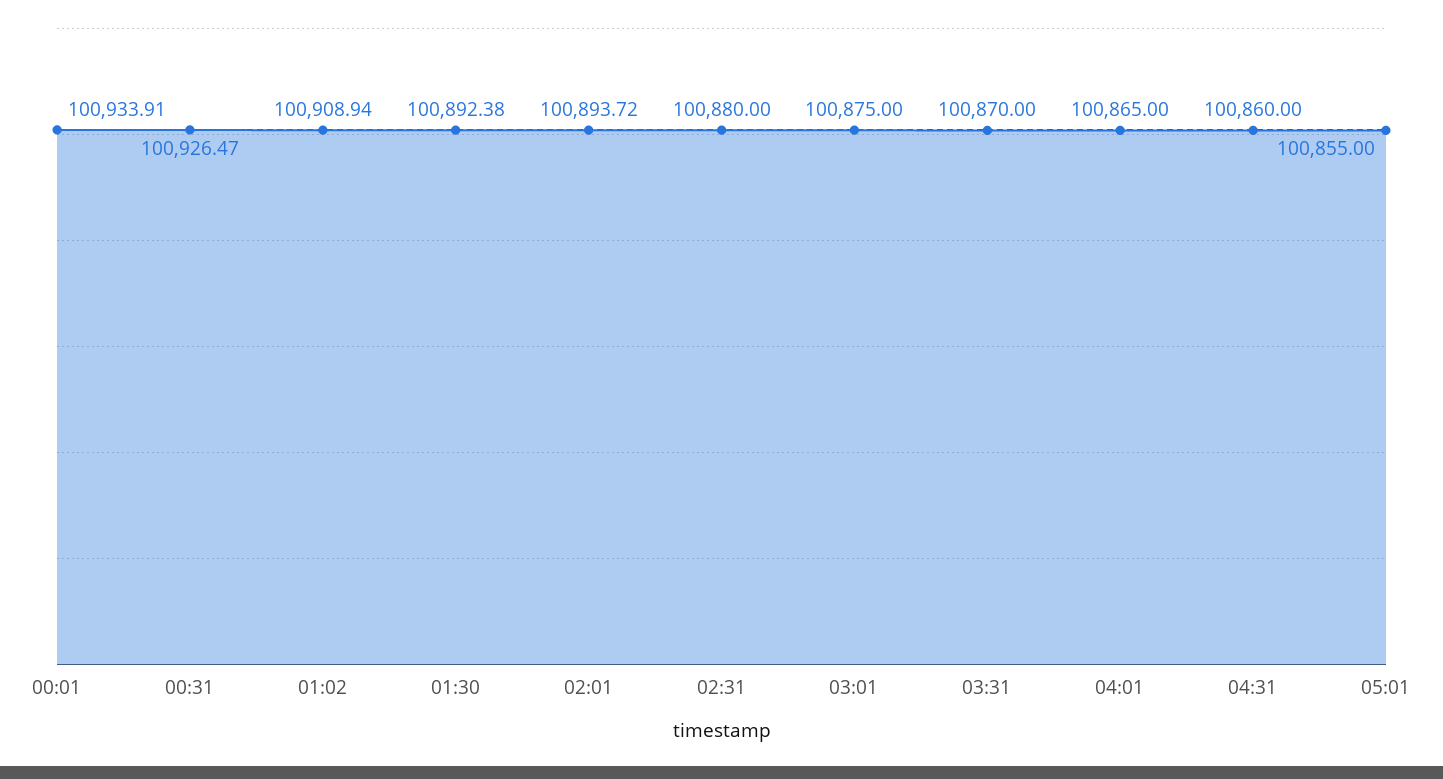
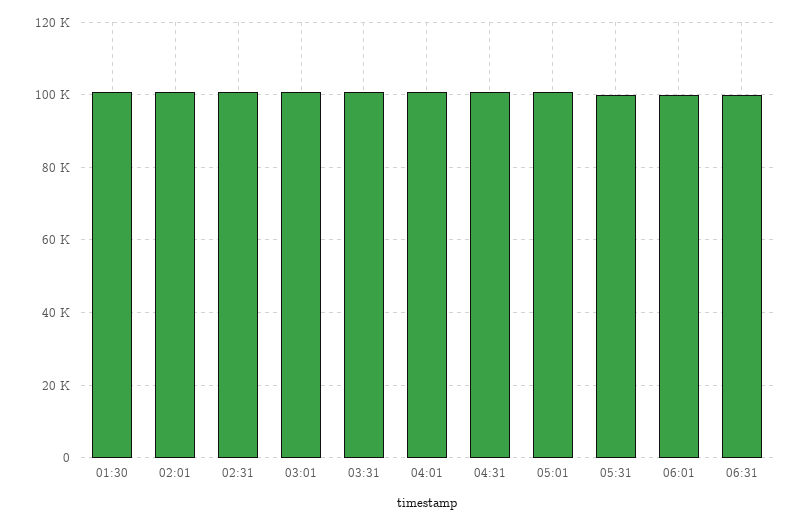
00:01: 100933.91 -> none
00:31: 100926.47 -> none
01:02: 100908.94 -> none
05:31: none -> 100000
06:01: none -> 100000
06:31: none -> 100000

